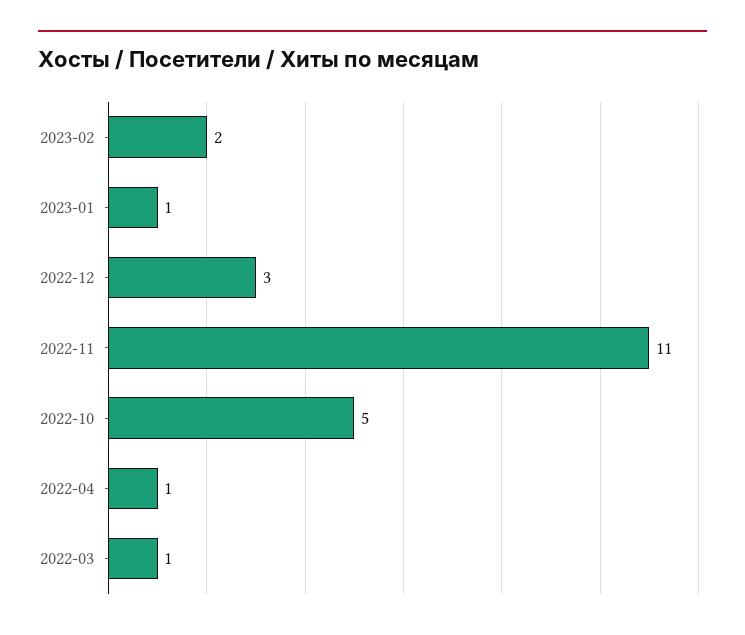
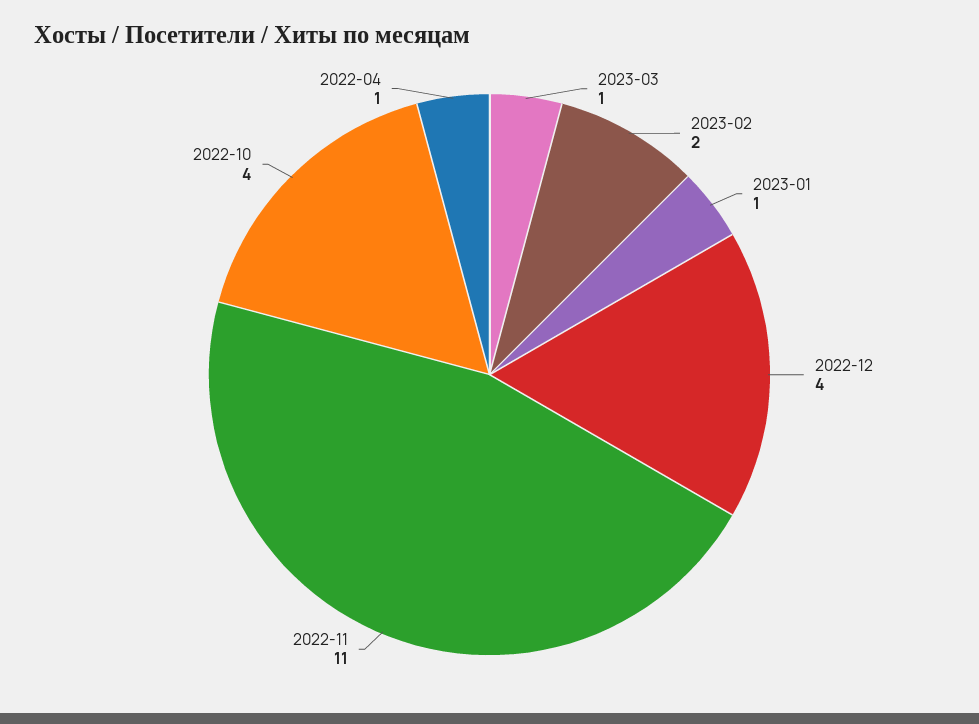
2022-12: 3 -> 4
2022-10: 5 -> 4
2022-03: 1 -> none
2023-03: none -> 1

